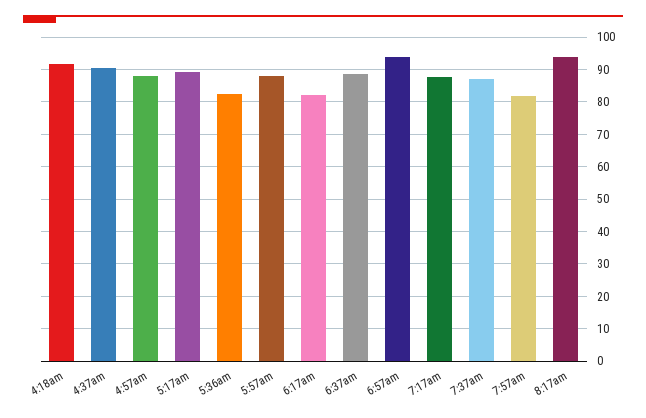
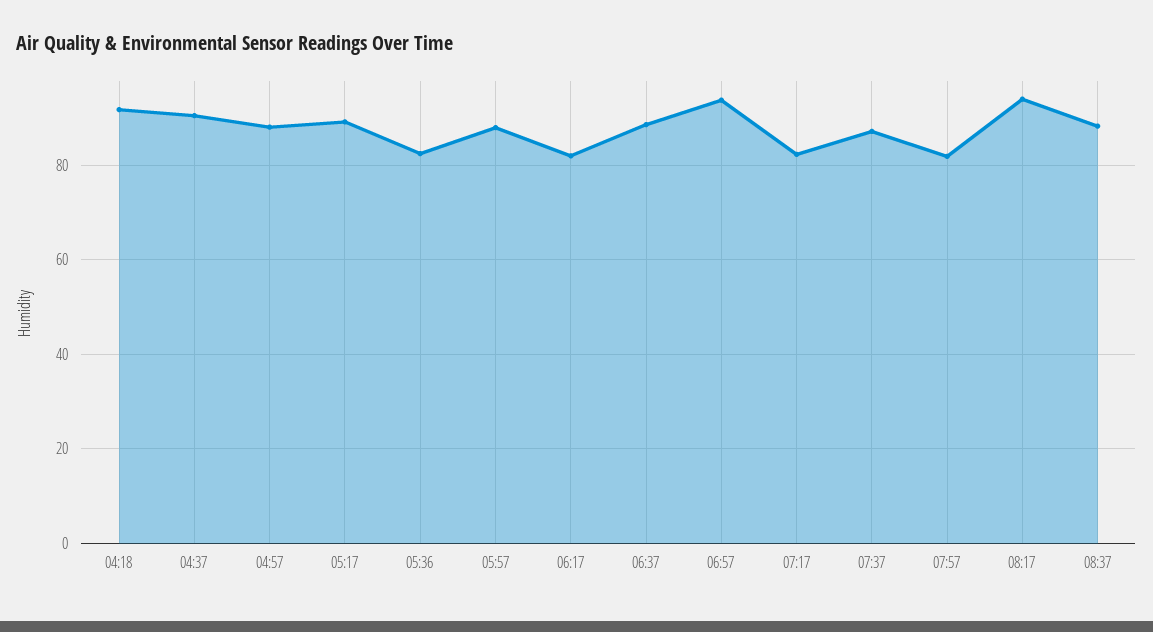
7:17am: 88 -> 82
08:37: none -> 88

